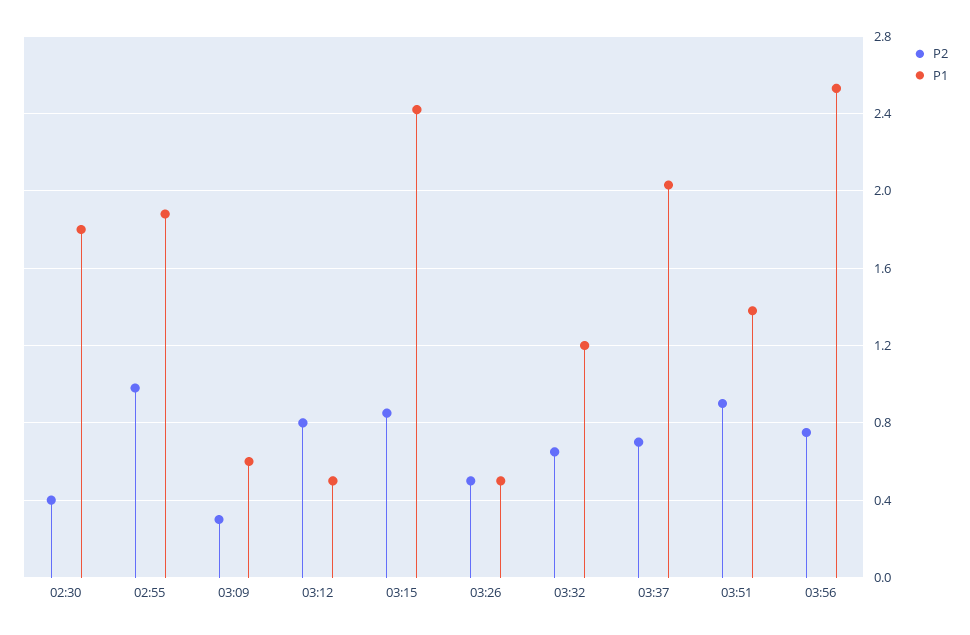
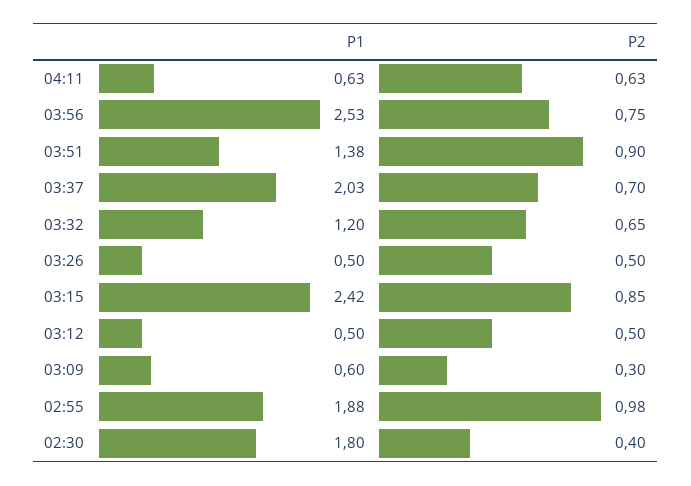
P2, 03:12: 0.8 -> 0.5
P1, 04:11: none -> 0.63
P2, 04:11: none -> 0.63

